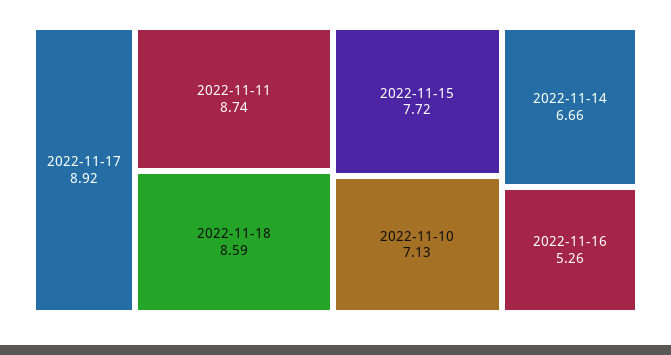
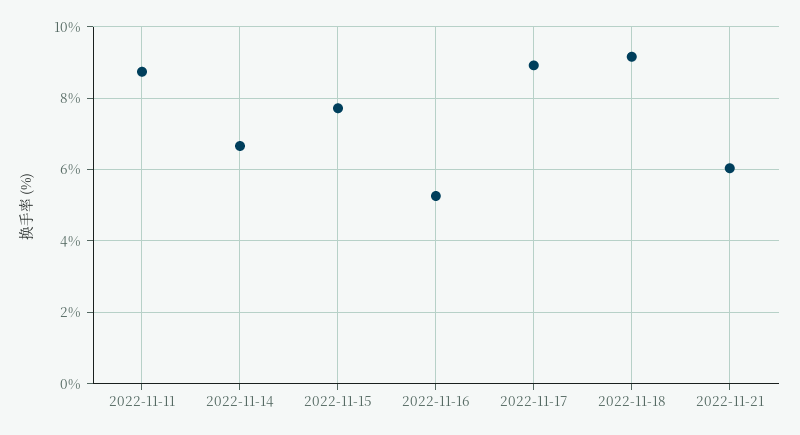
2022-11-18: 8.59 -> 9.2
2022-11-10: 7.13 -> none
2022-11-21: none -> 6

